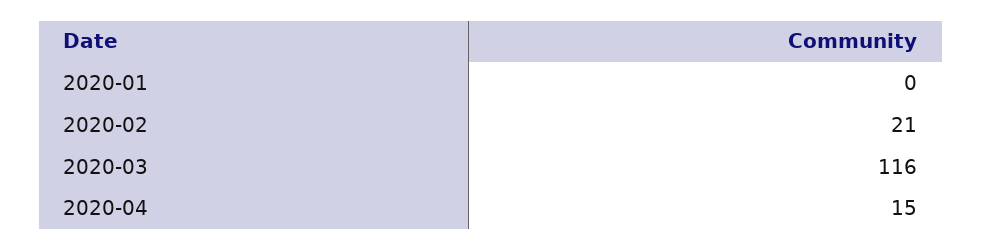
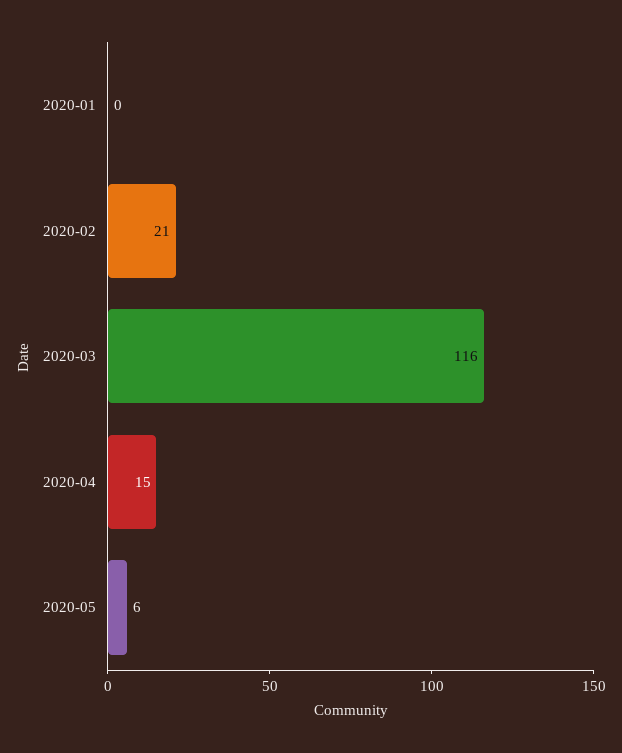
2020-05: none -> 6

